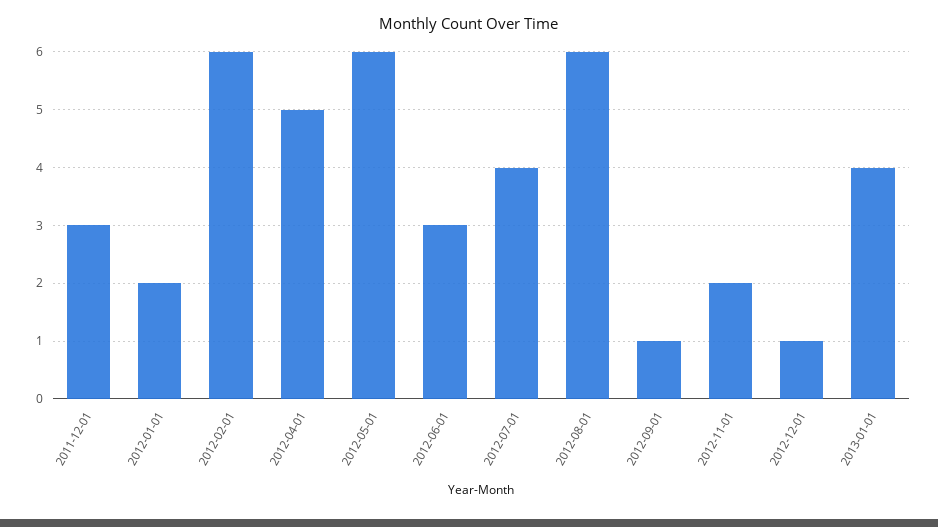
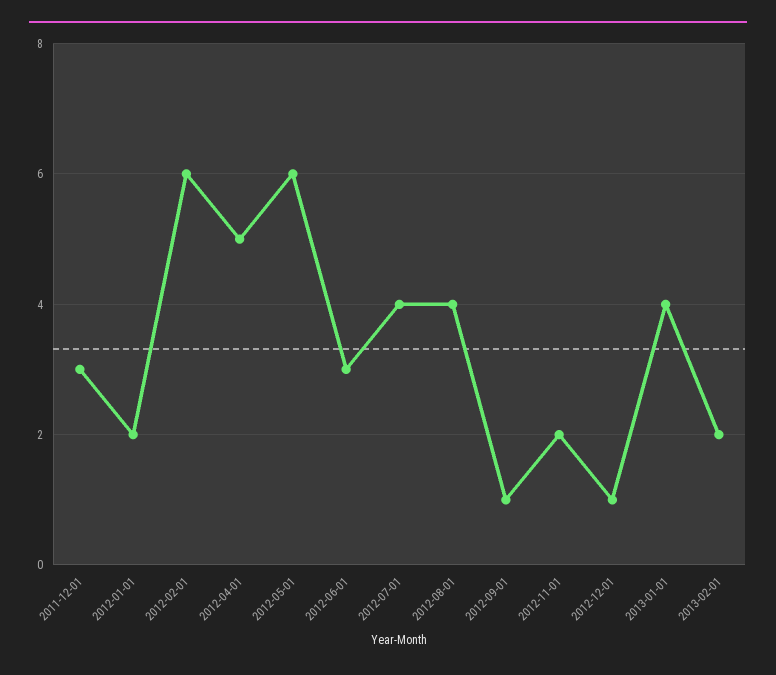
2012-08-01: 6 -> 4
2013-02-01: none -> 2

